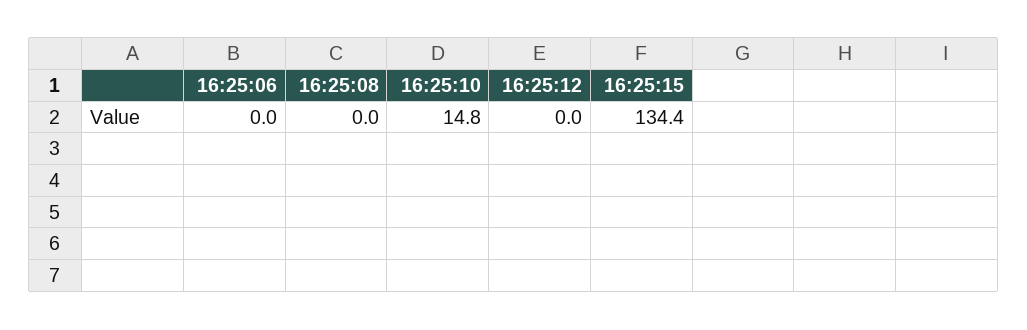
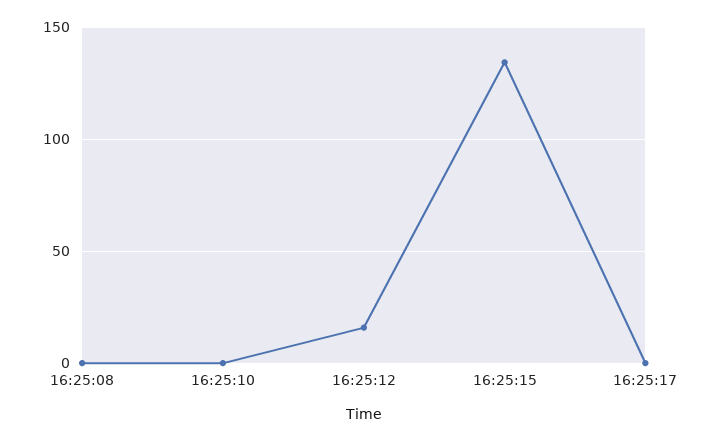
16:25:06: 0 -> none
16:25:10: 14.8 -> 0
16:25:12: 0 -> 15
16:25:17: none -> 0

